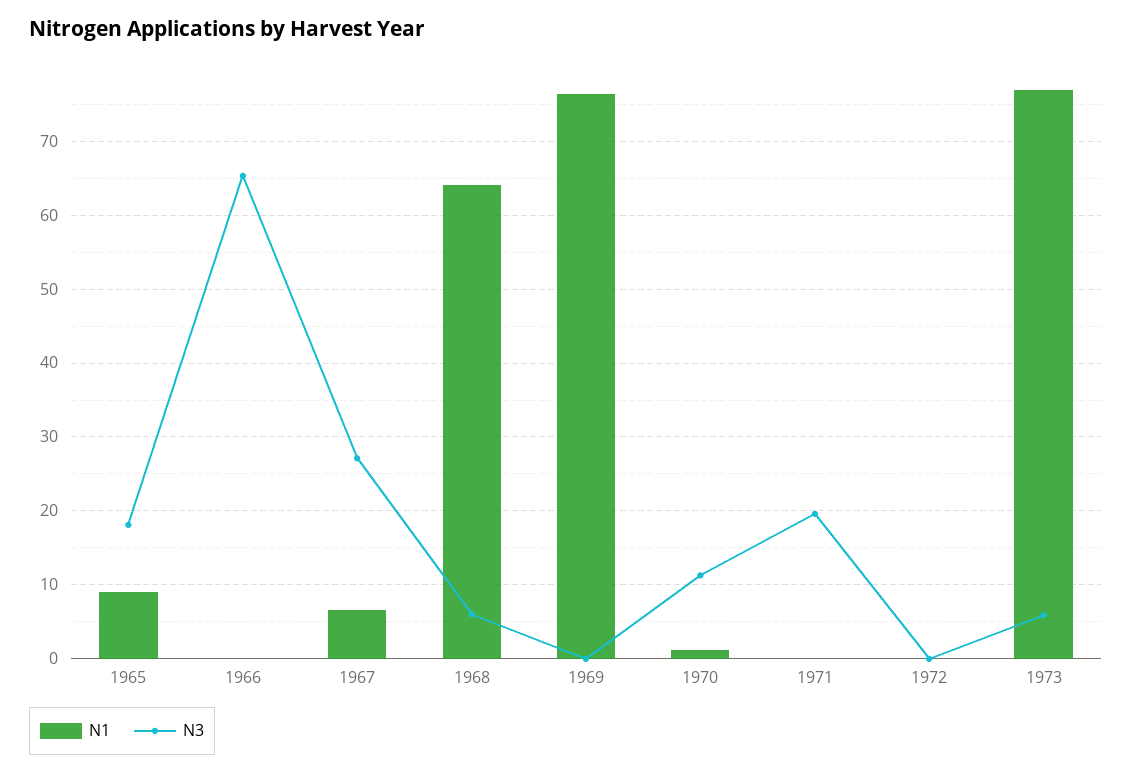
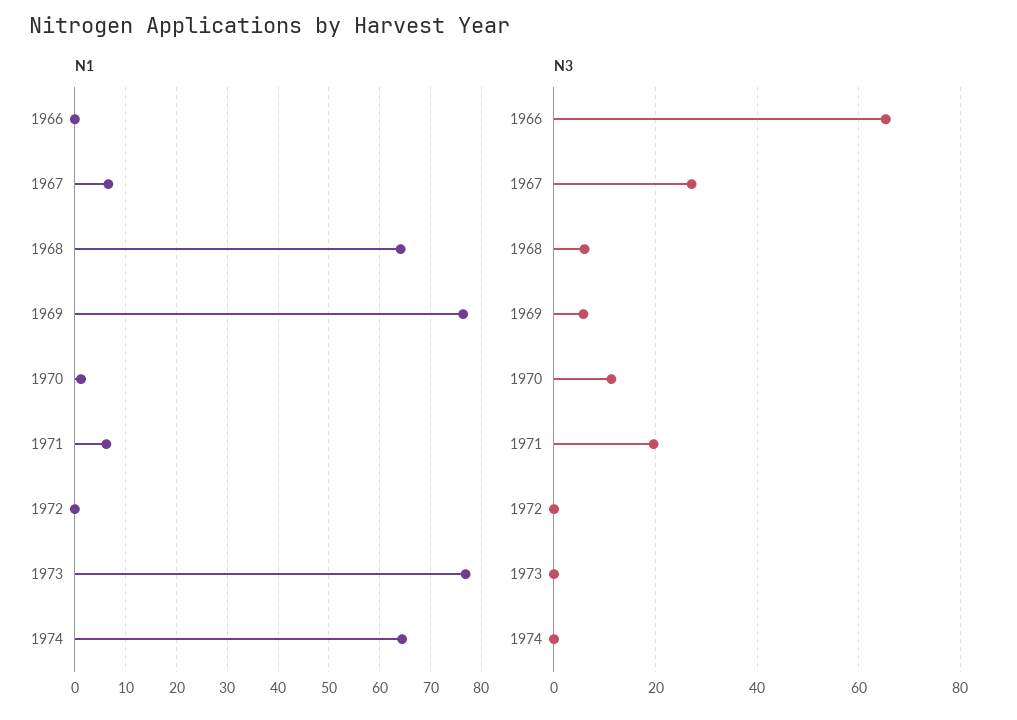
N1, 1965: 9 -> none
N3, 1965: 18 -> none
N3, 1969: 0 -> 6
N1, 1971: 0 -> 6
N3, 1973: 6 -> 0
N1, 1974: none -> 64
N3, 1974: none -> 0

